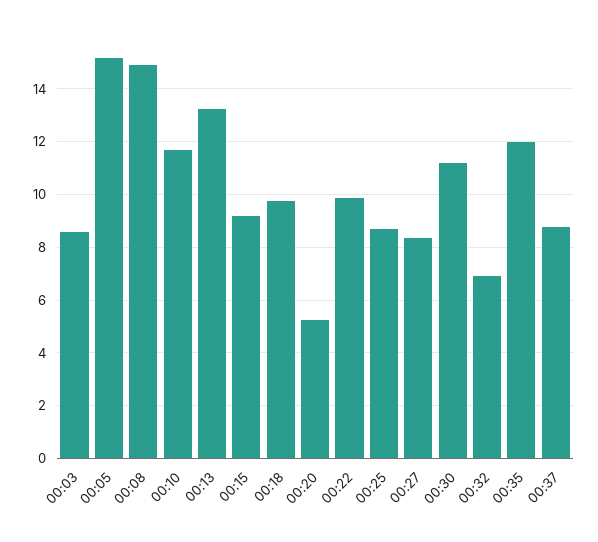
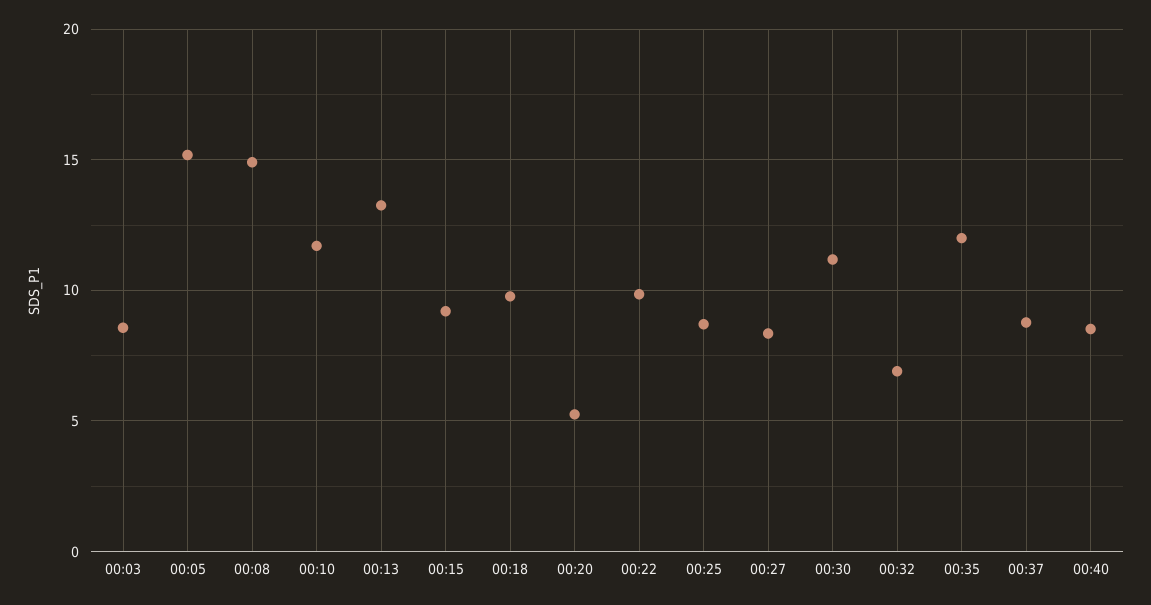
00:40: none -> 8.5

